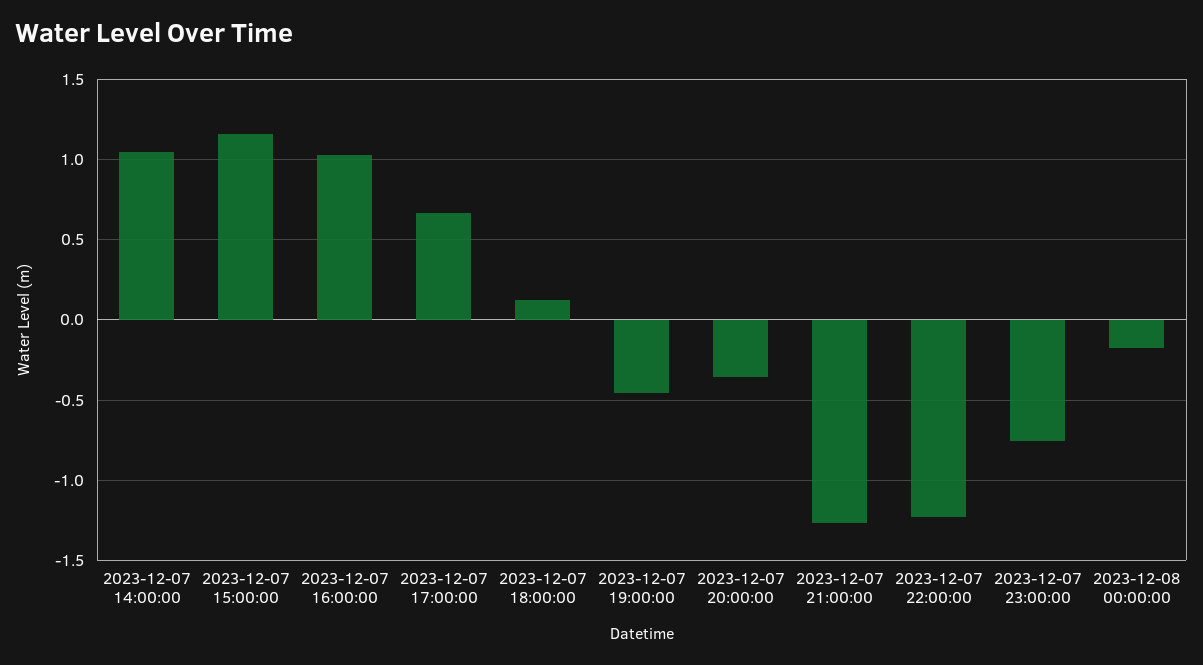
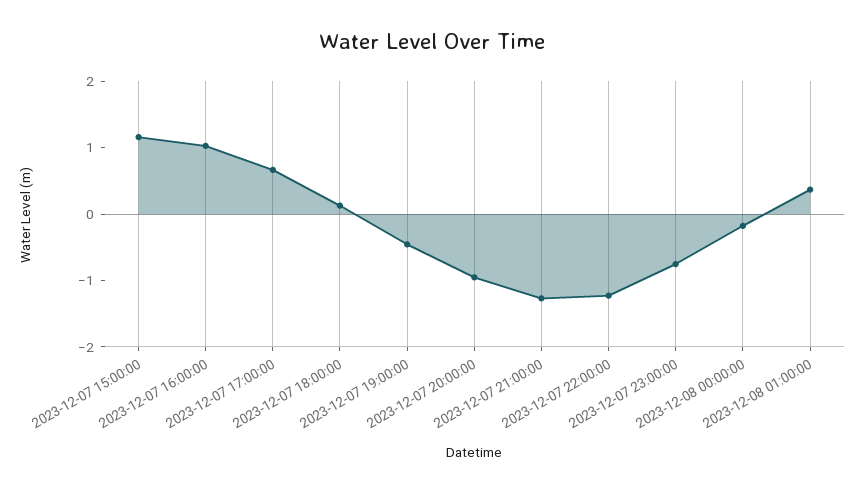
2023-12-07 14:00:00: 1.05 -> none
2023-12-07 20:00:00: -0.35 -> -1
2023-12-08 01:00:00: none -> 0.4

